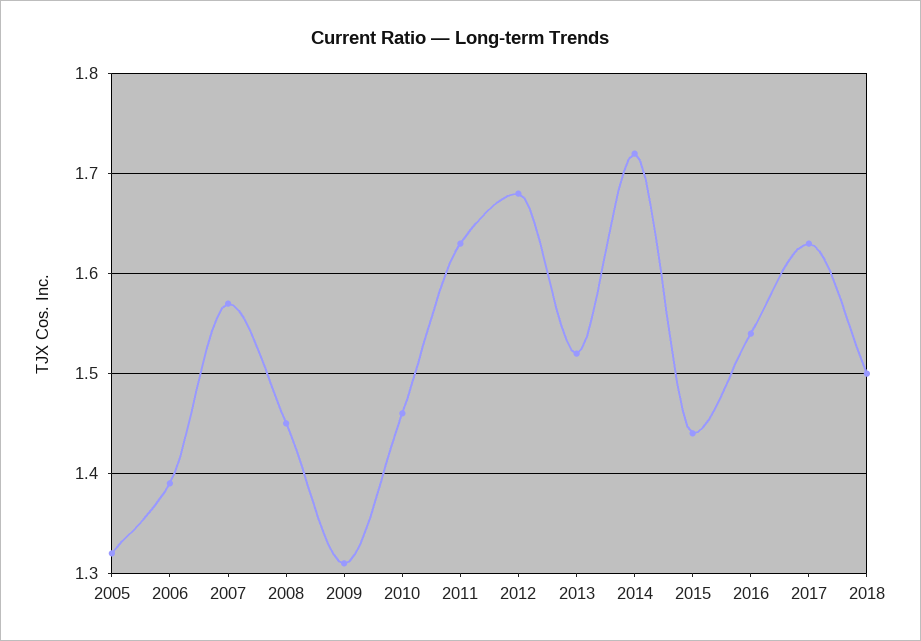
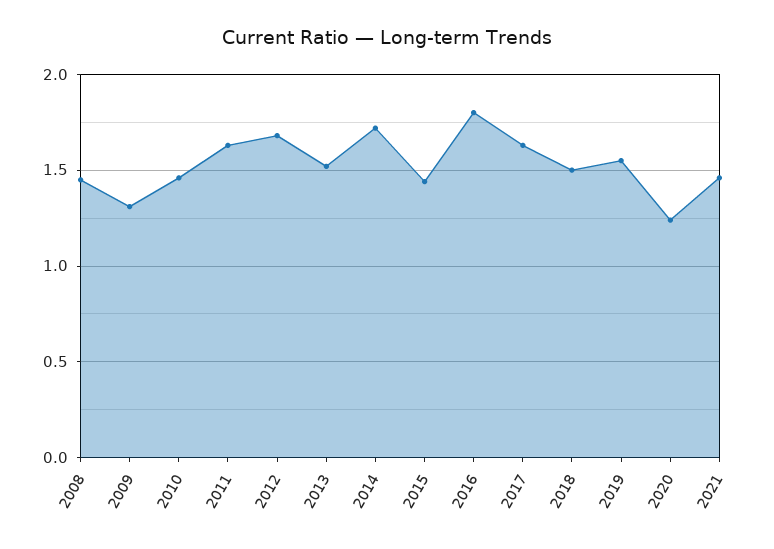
2005: 1.32 -> none
2006: 1.39 -> none
2007: 1.57 -> none
2016: 1.54 -> 1.8
2019: none -> 1.55
2020: none -> 1.25
2021: none -> 1.45

